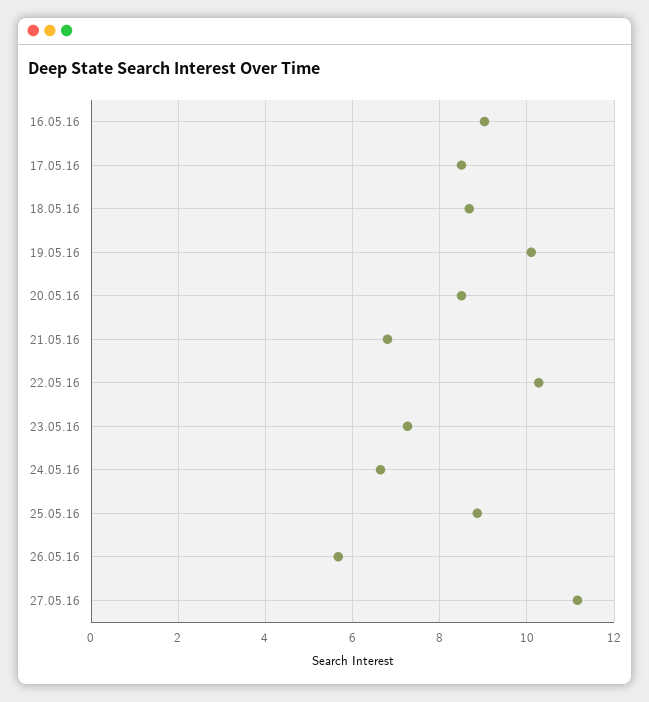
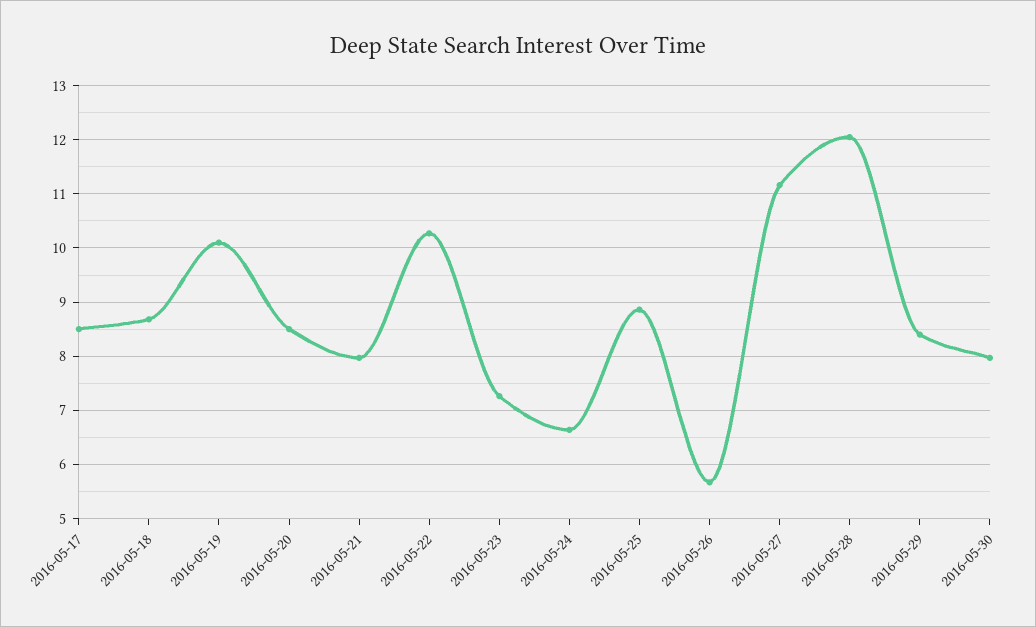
16.05.16: 9 -> none
21.05.16: 6.8 -> 8
2016-05-28: none -> 12
2016-05-29: none -> 8.4
2016-05-30: none -> 8

